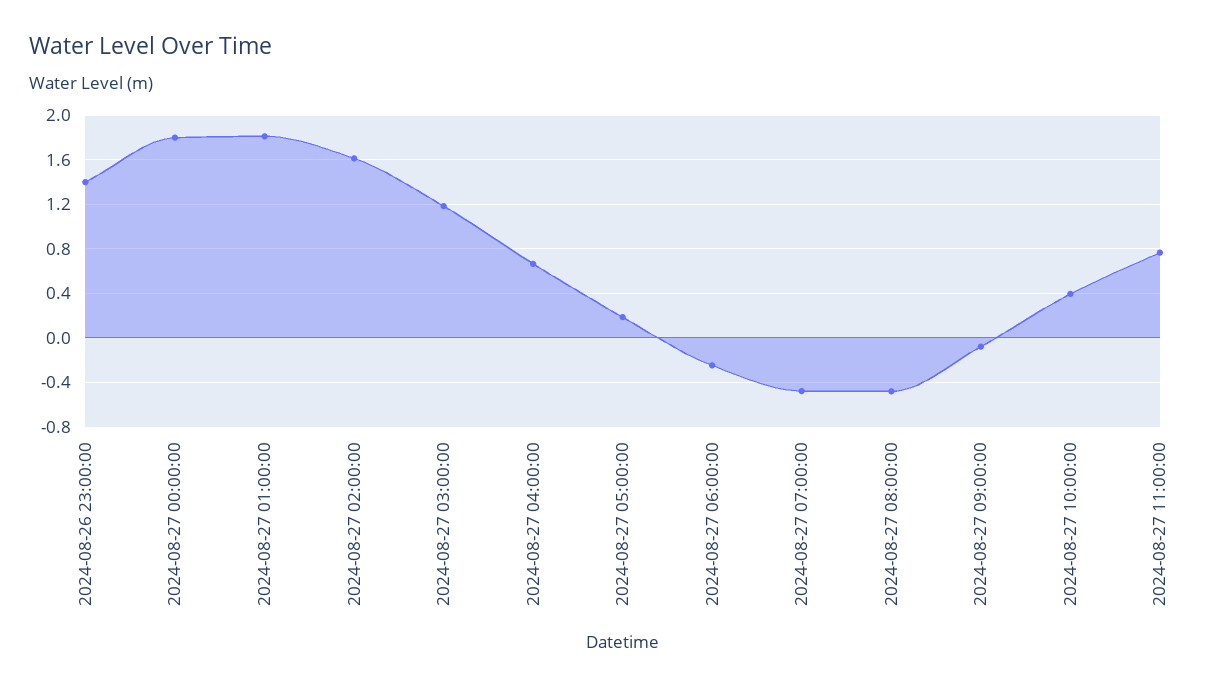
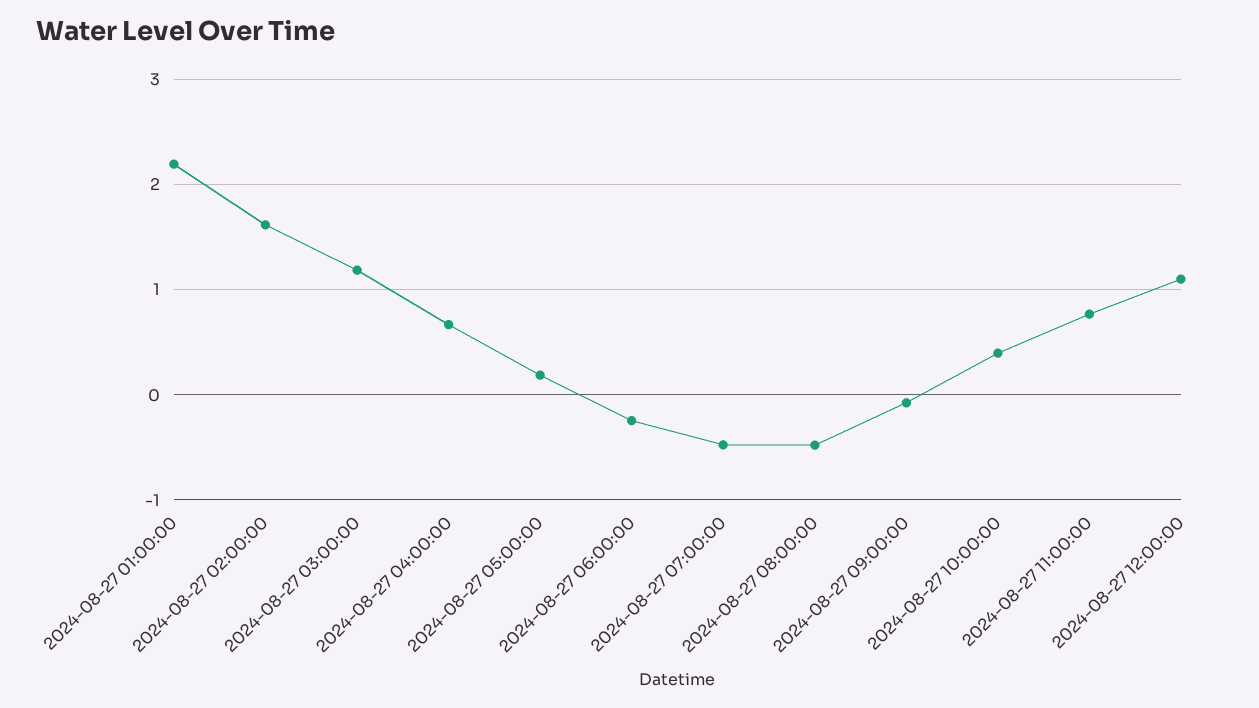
2024-08-26 23:00:00: 1.4 -> none
2024-08-27 00:00:00: 1.8 -> none
2024-08-27 01:00:00: 1.8 -> 2.2
2024-08-27 12:00:00: none -> 1.1

